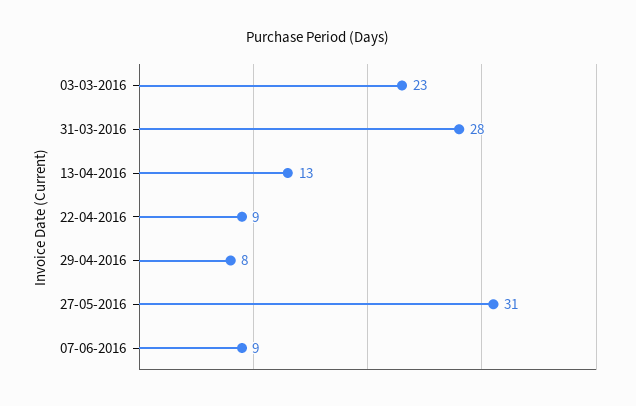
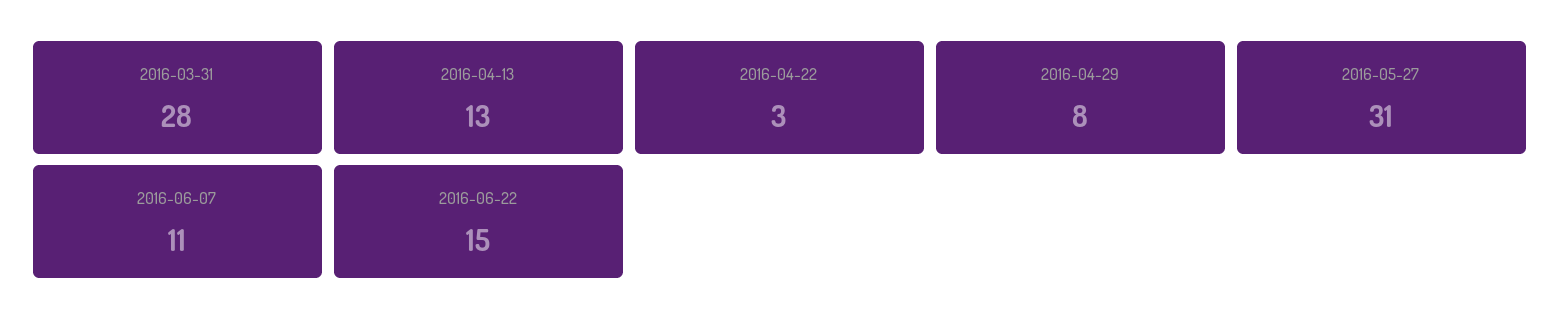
03-03-2016: 23 -> none
22-04-2016: 9 -> 3
07-06-2016: 9 -> 11
2016-06-22: none -> 15

